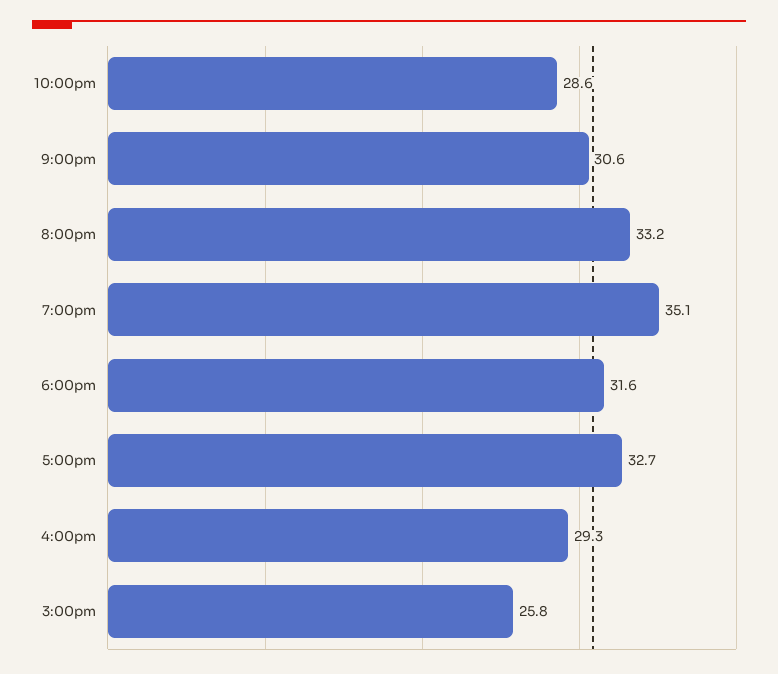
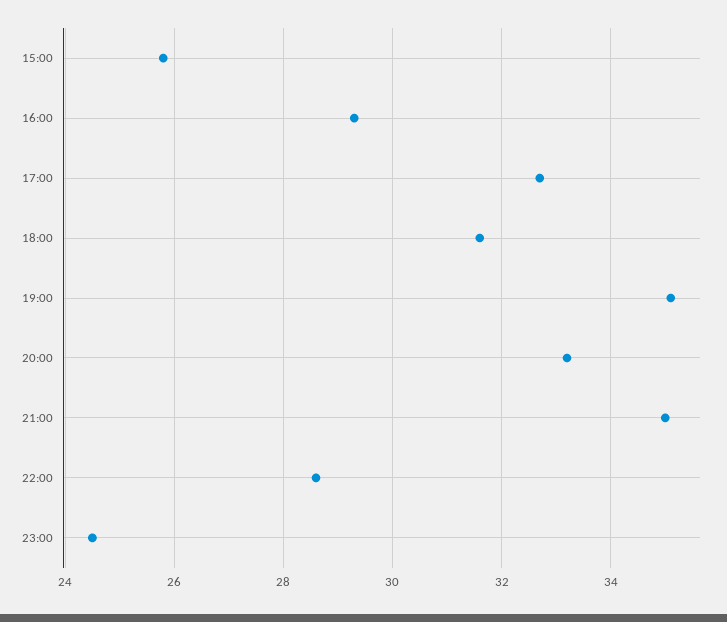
9:00pm: 30.6 -> 35
23:00: none -> 24.5

